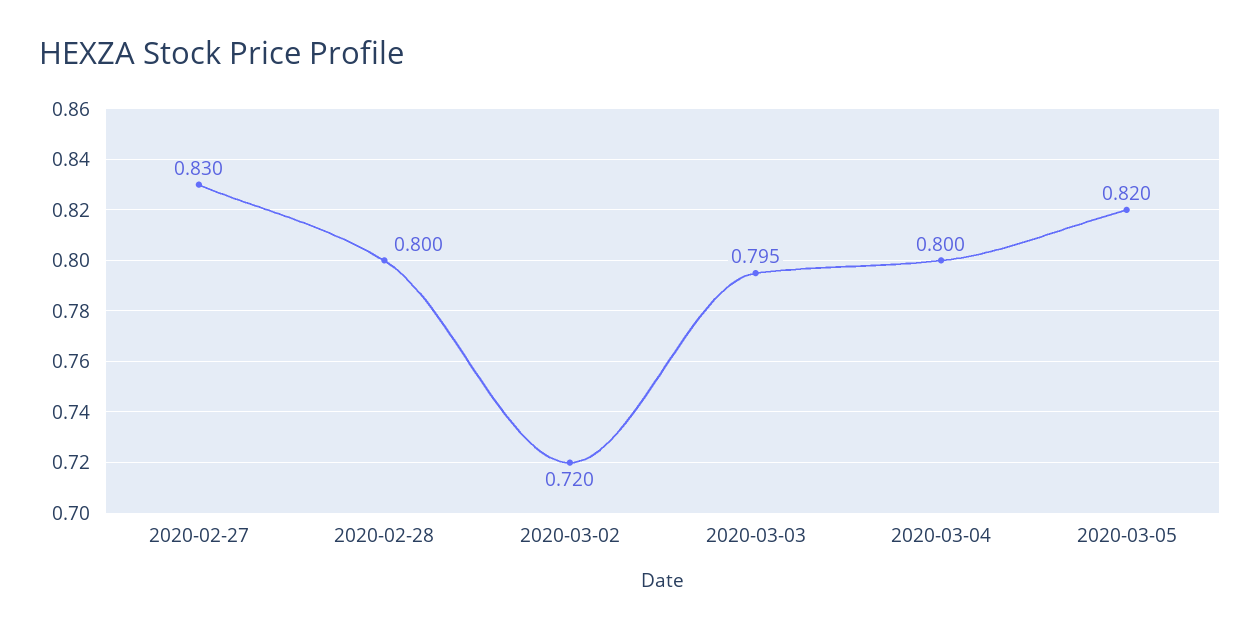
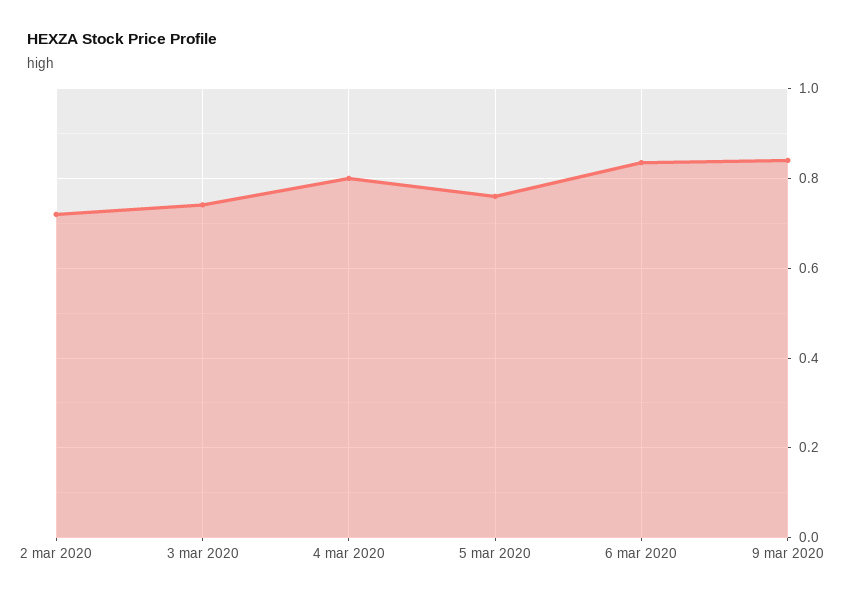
2020-02-27: 0.83 -> none
2020-02-28: 0.8 -> none
2020-03-03: 0.795 -> 0.74
2020-03-05: 0.82 -> 0.76
6 mar 2020: none -> 0.84
9 mar 2020: none -> 0.84

